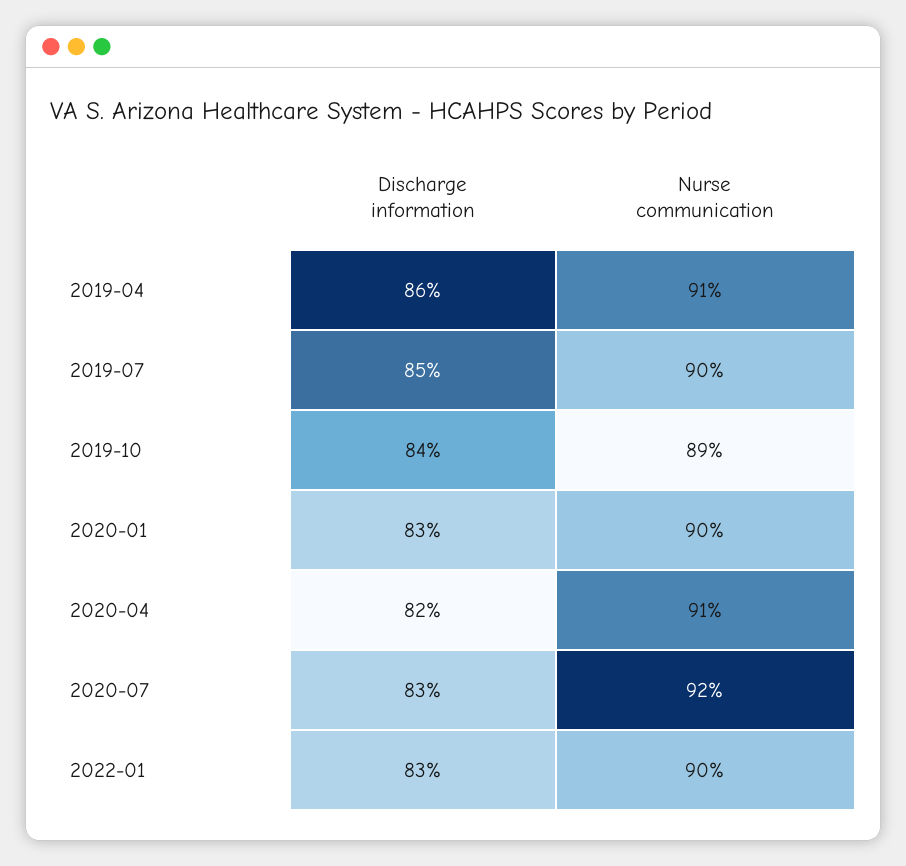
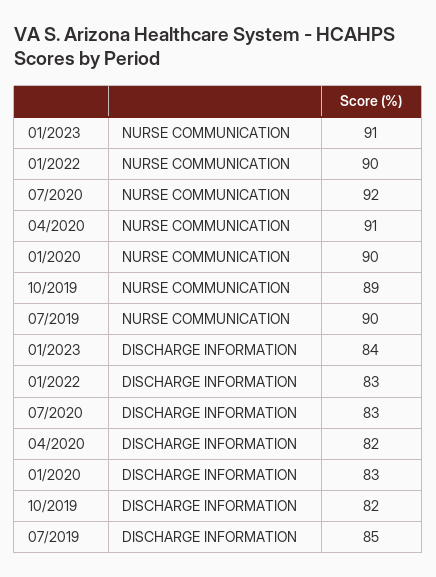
Discharge information, 2019-04: 86 -> none
Nurse communication, 2019-04: 91 -> none
Discharge information, 2019-10: 84 -> 82
Nurse communication, 01/2023: none -> 91
Discharge information, 01/2023: none -> 84

